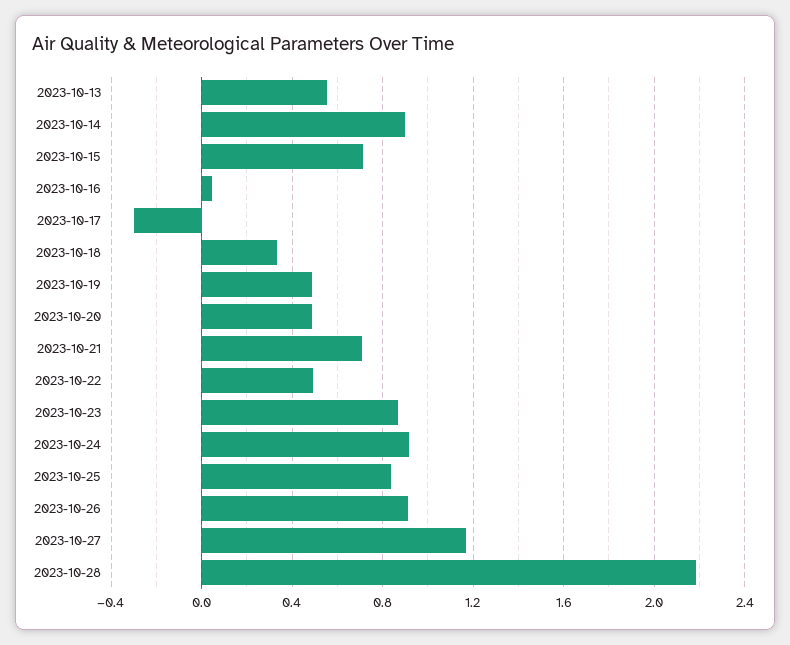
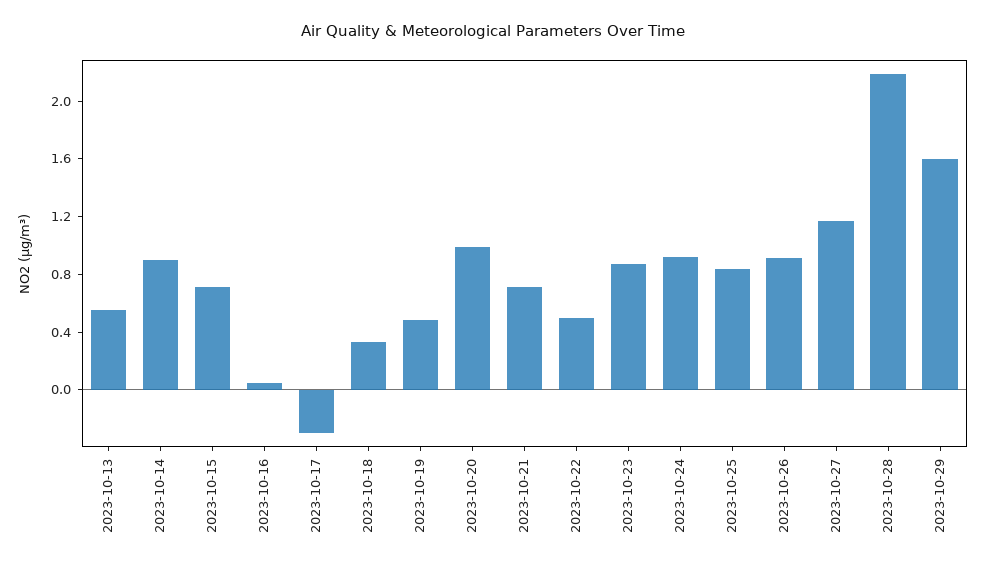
2023-10-20: 0.5 -> 1
2023-10-29: none -> 1.6

